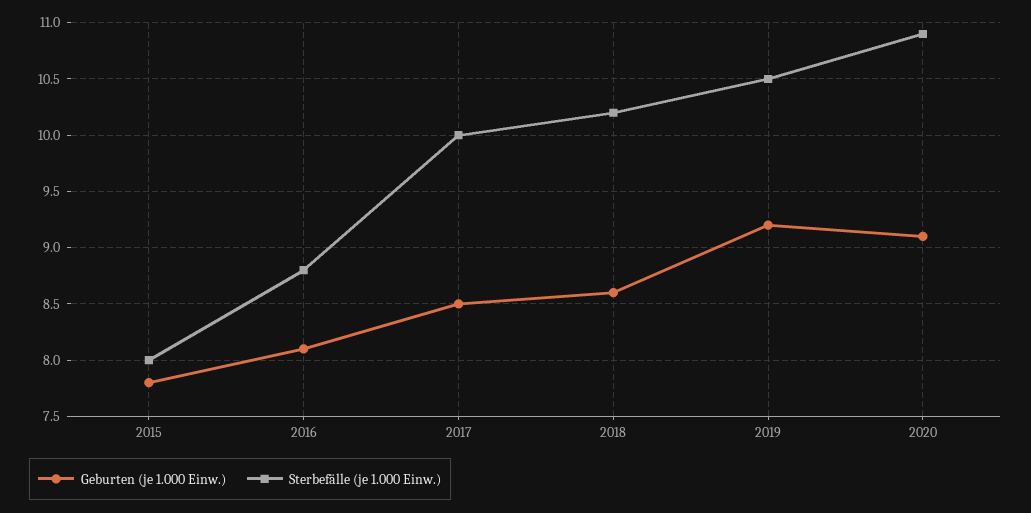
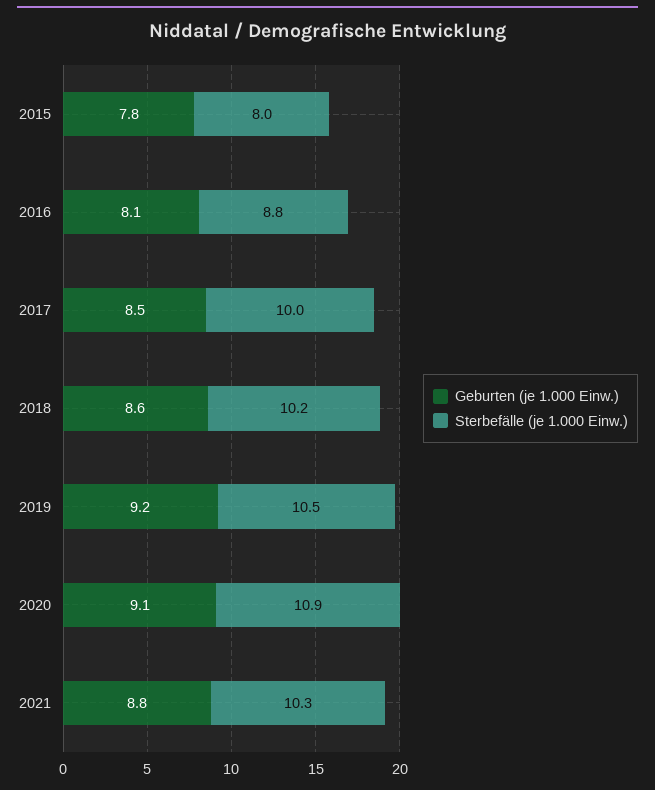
Geburten (je 1.000 Einw.), 2021: none -> 8.8
Sterbefälle (je 1.000 Einw.), 2021: none -> 10.3

